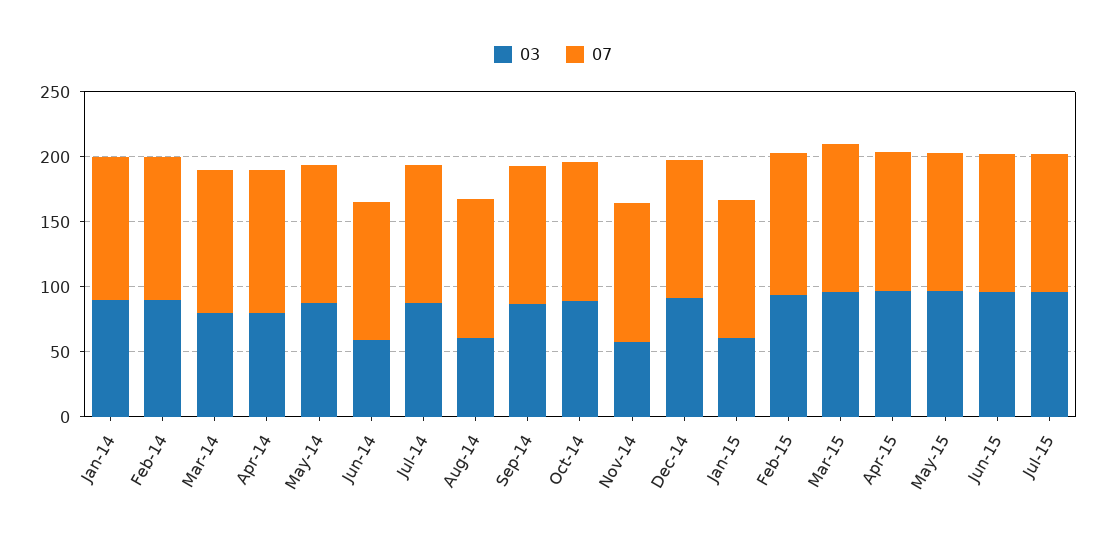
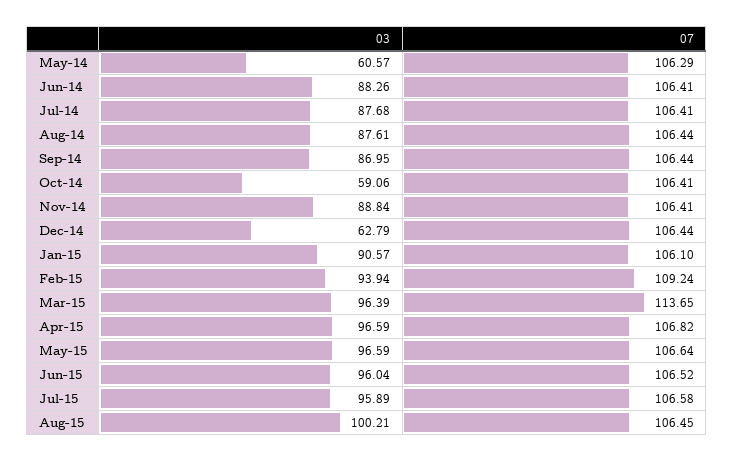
03, Jan-14: 90 -> none
07, Jan-14: 110 -> none
03, Feb-14: 90 -> none
07, Feb-14: 110 -> none
03, Mar-14: 80 -> none
07, Mar-14: 110 -> none
03, Apr-14: 80 -> none
07, Apr-14: 110 -> none
03, May-14: 90 -> 60.57
03, Jun-14: 60 -> 88.26
03, Aug-14: 60 -> 87.61
03, Oct-14: 90 -> 59.06
03, Nov-14: 60 -> 88.84
03, Dec-14: 90 -> 62.79
03, Jan-15: 60 -> 90.57
03, Aug-15: none -> 100.21
07, Aug-15: none -> 106.45

